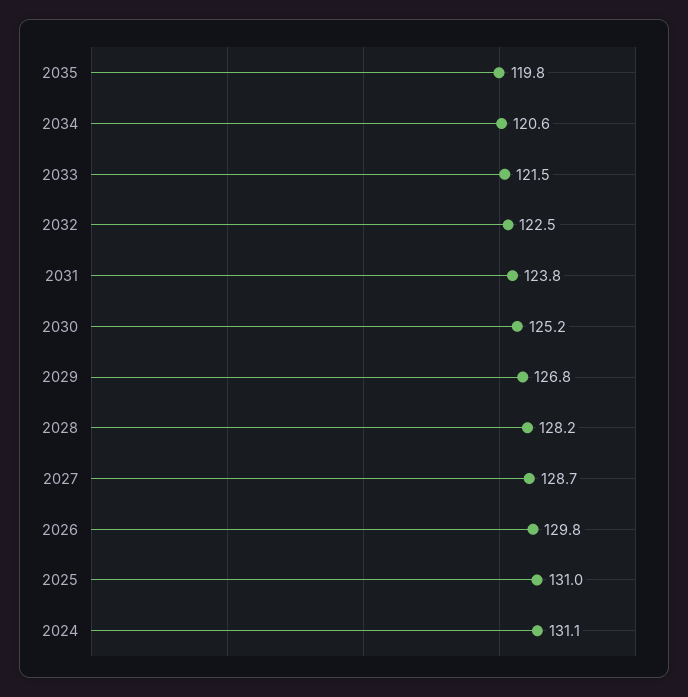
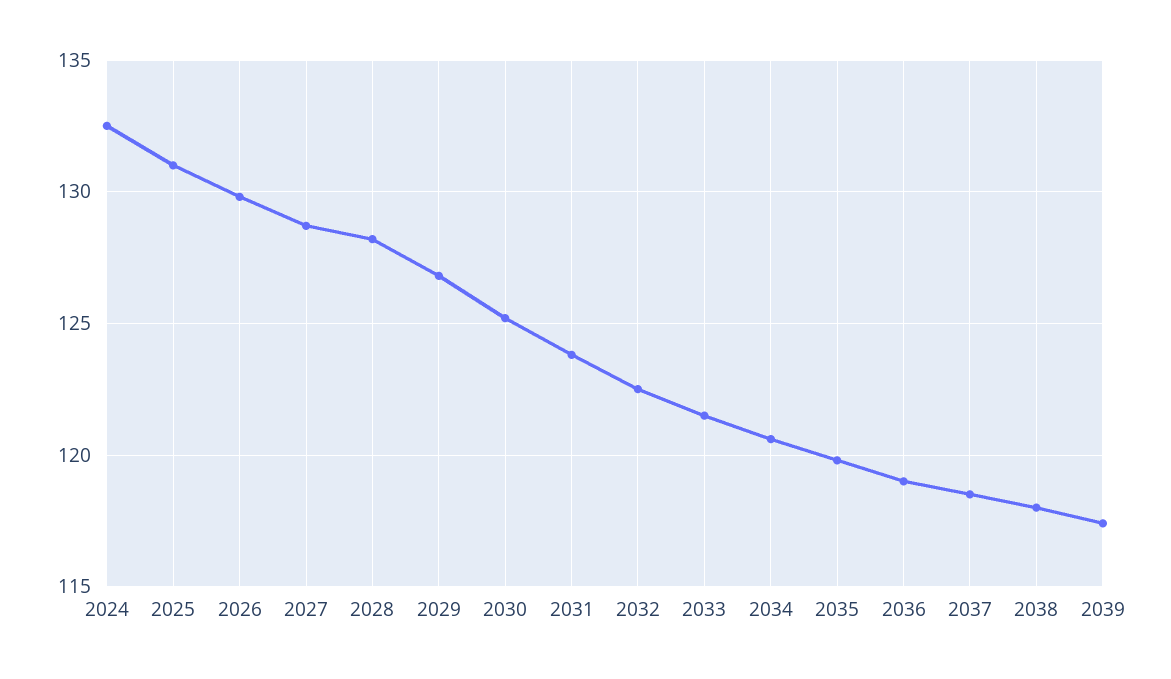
2024: 131.1 -> 132.5
2036: none -> 119
2037: none -> 118.5
2038: none -> 118
2039: none -> 117.5

